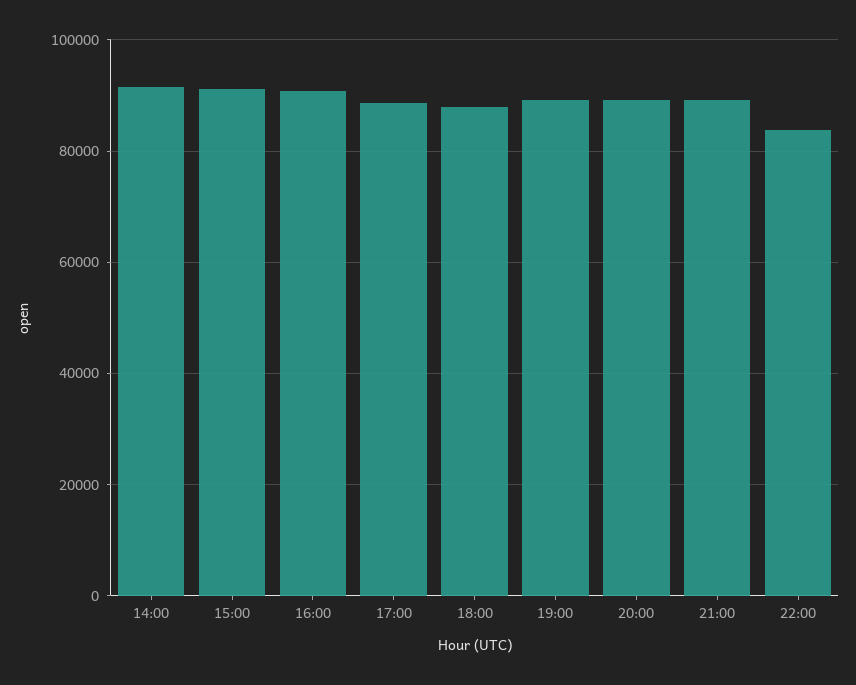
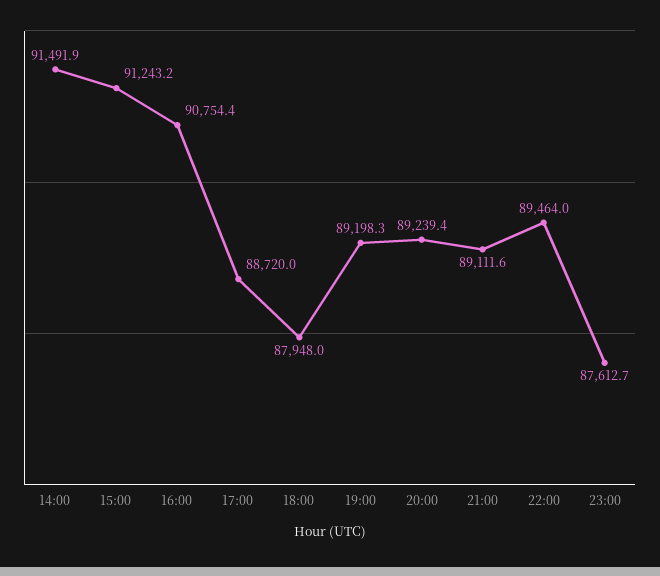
22:00: 84000 -> 89464
23:00: none -> 87612.7

